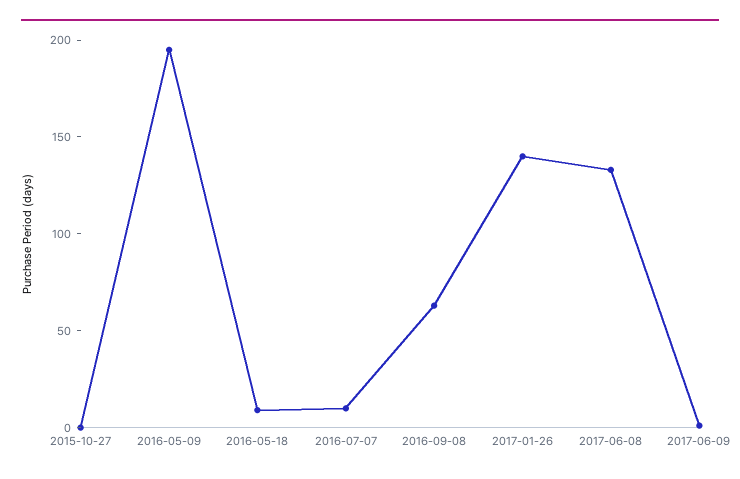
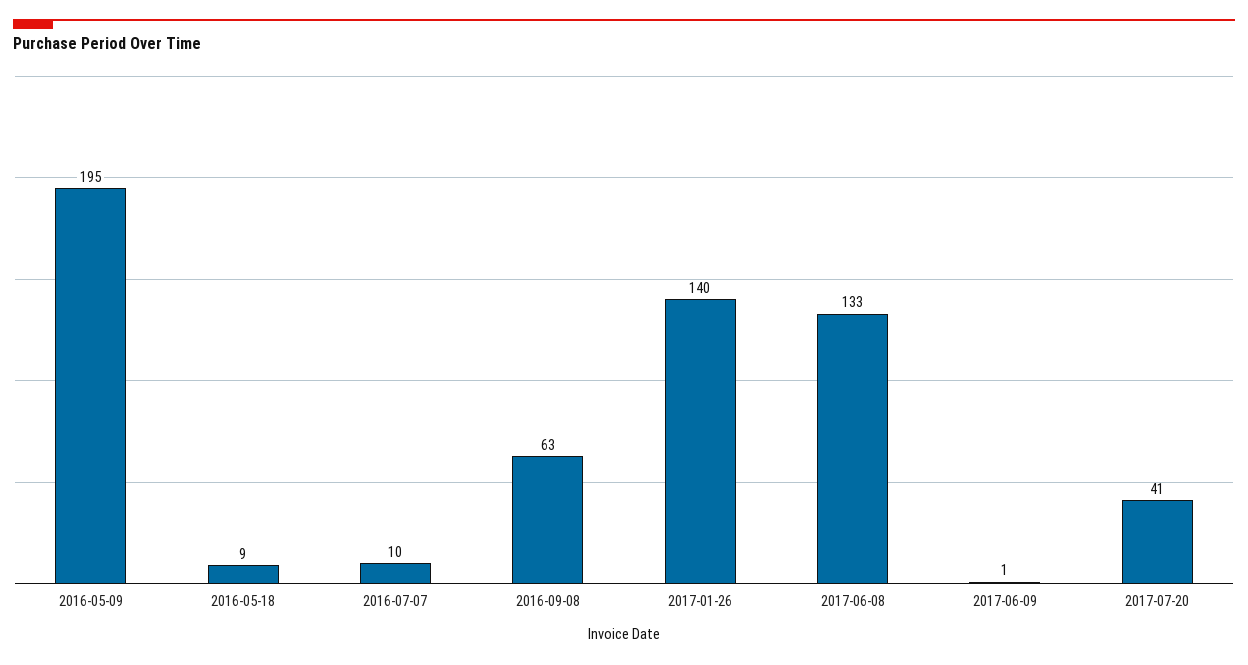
2015-10-27: 0 -> none
2017-07-20: none -> 41

